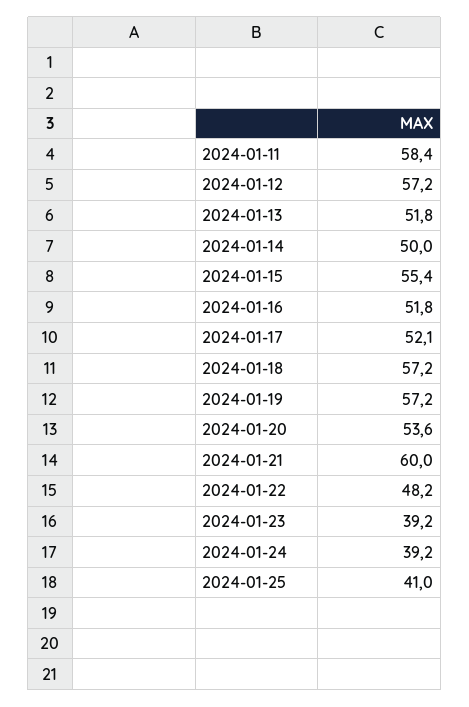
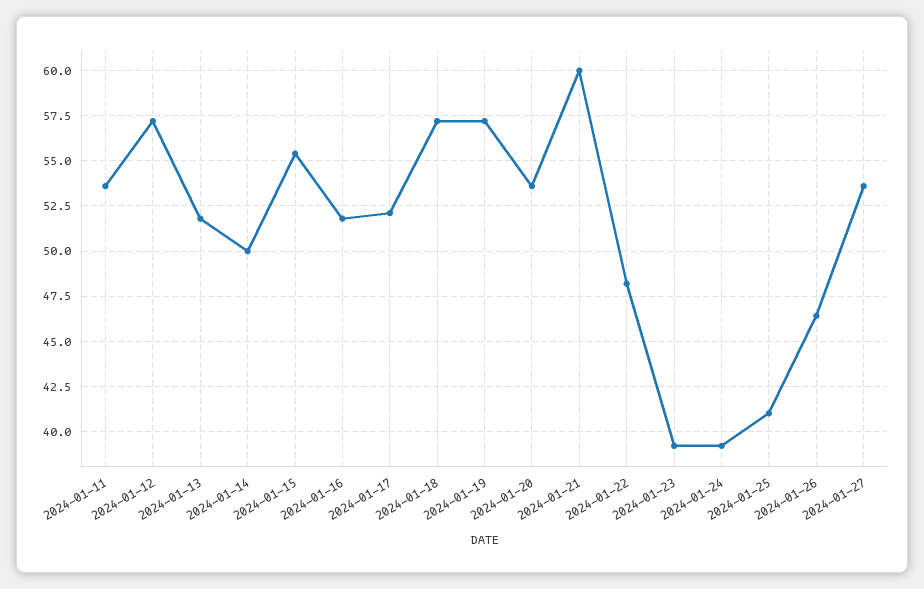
2024-01-11: 58.4 -> 53.5
2024-01-26: none -> 46.5
2024-01-27: none -> 53.5

